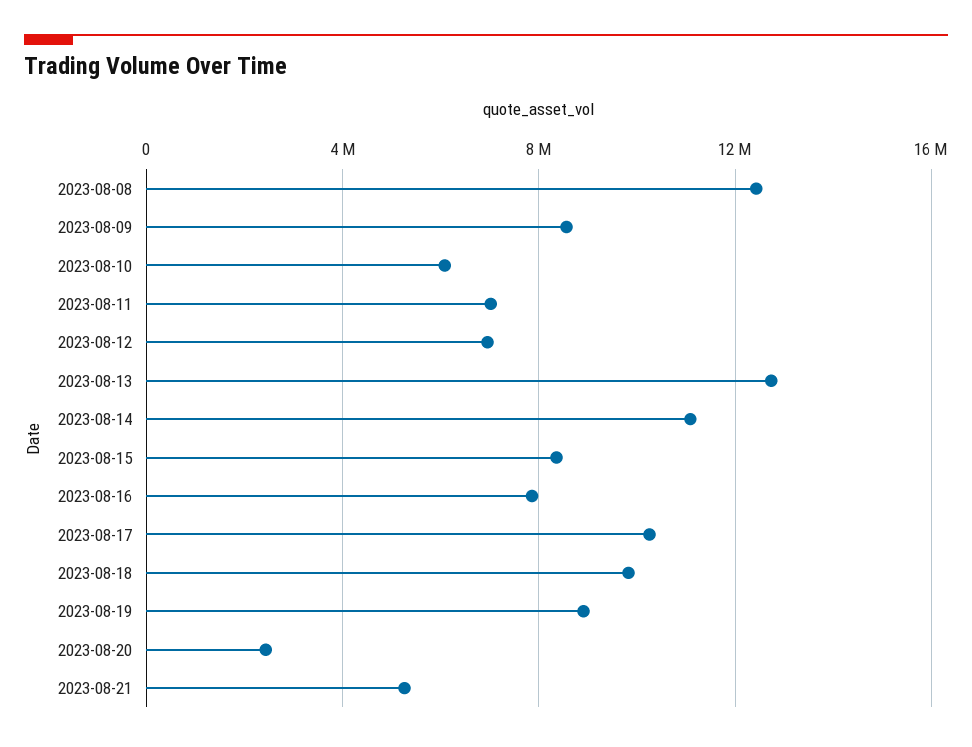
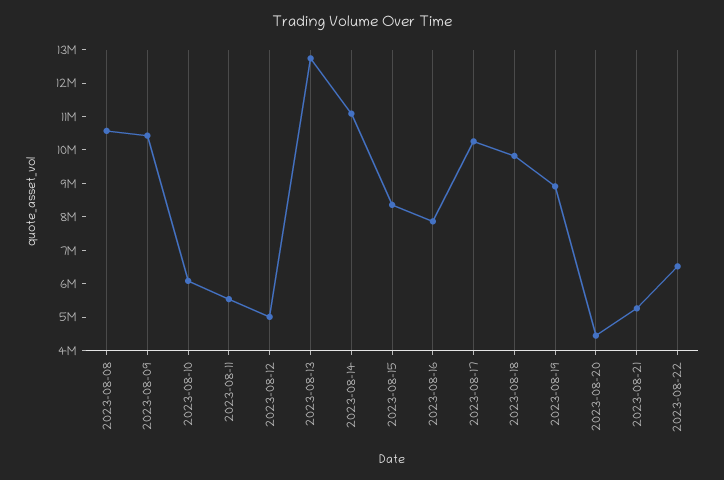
2023-08-08: 12500000 -> 10500000
2023-08-09: 8500000 -> 10500000
2023-08-11: 7000000 -> 5500000
2023-08-12: 7000000 -> 5000000
2023-08-20: 2500000 -> 4500000
2023-08-22: none -> 6500000

